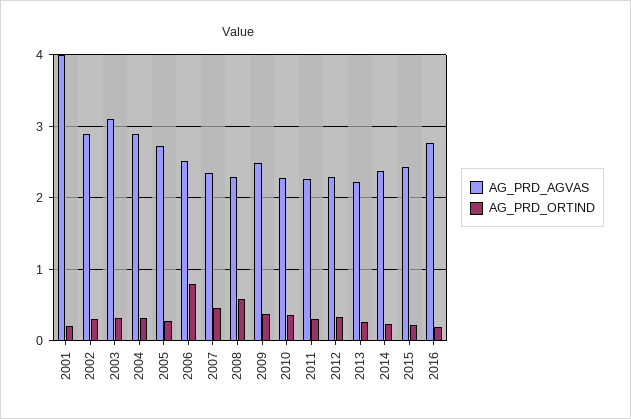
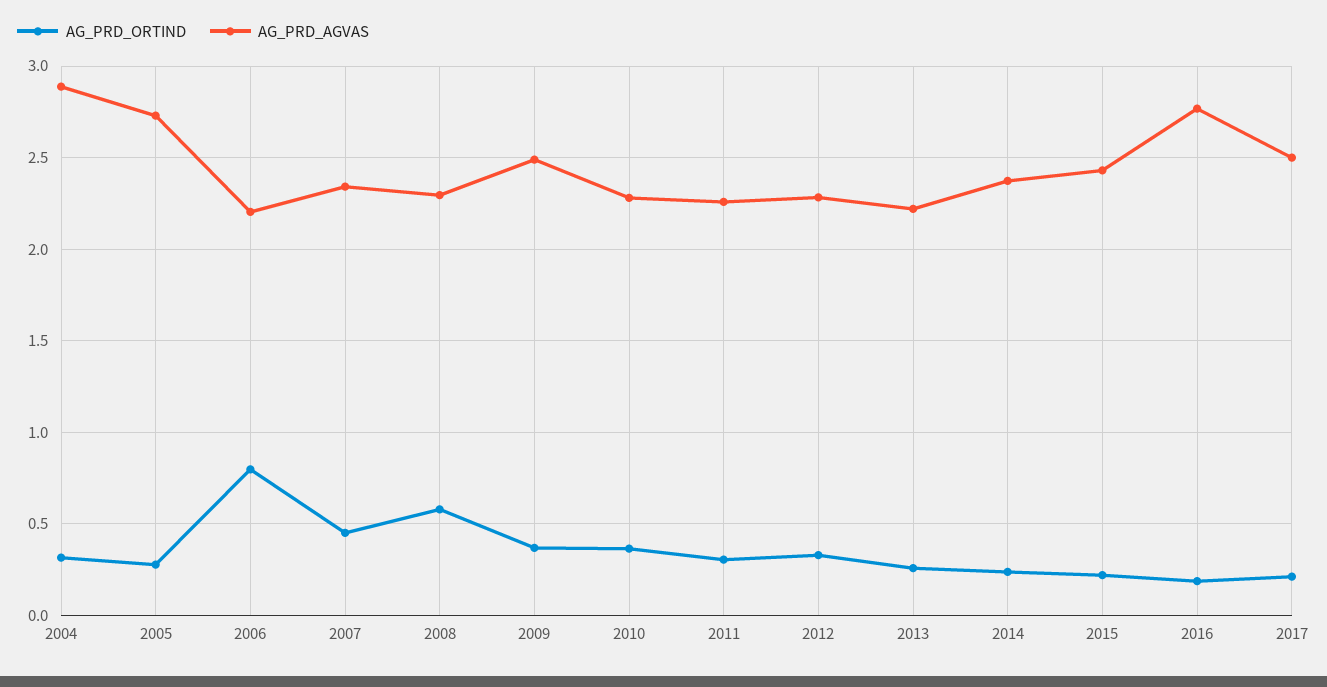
AG_PRD_AGVAS, 2001: 4 -> none
AG_PRD_ORTIND, 2001: 0.2 -> none
AG_PRD_AGVAS, 2002: 2.9 -> none
AG_PRD_ORTIND, 2002: 0.3 -> none
AG_PRD_AGVAS, 2003: 3.1 -> none
AG_PRD_ORTIND, 2003: 0.3 -> none
AG_PRD_AGVAS, 2006: 2.5 -> 2.2
AG_PRD_ORTIND, 2017: none -> 0.2
AG_PRD_AGVAS, 2017: none -> 2.5

